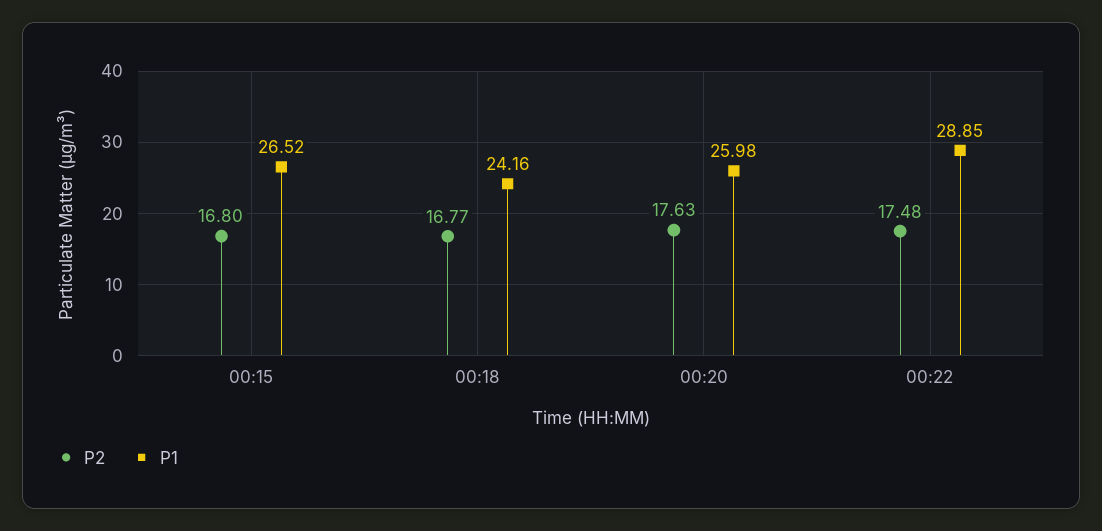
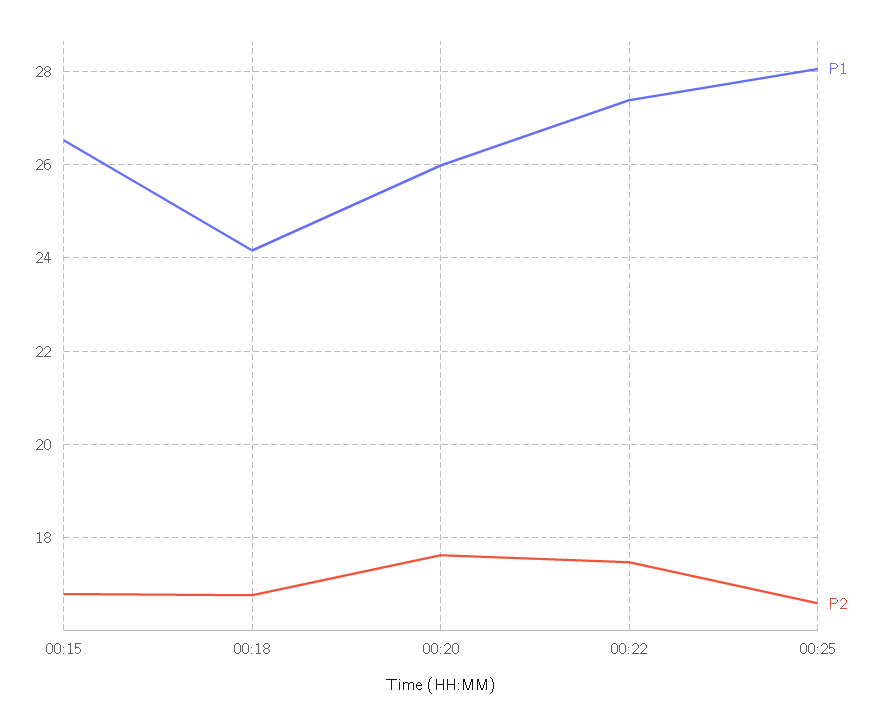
P1, 00:22: 28.85 -> 27.4
P1, 00:25: none -> 28
P2, 00:25: none -> 16.6

